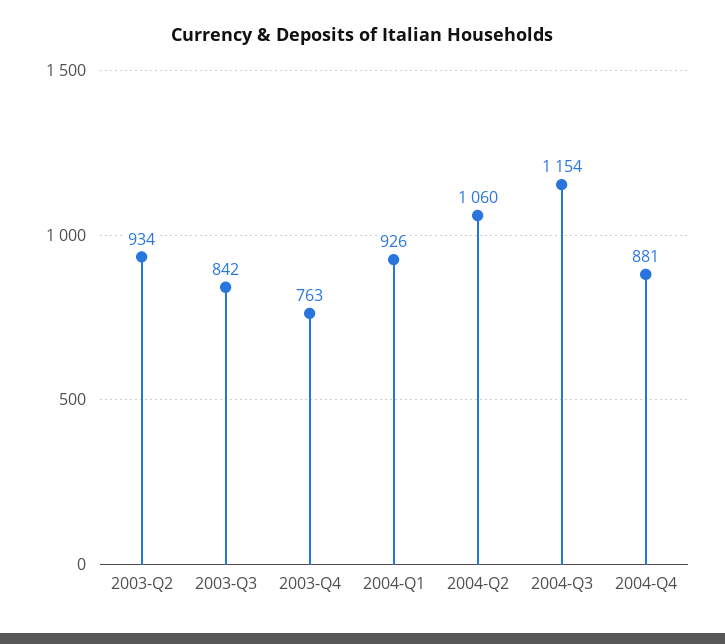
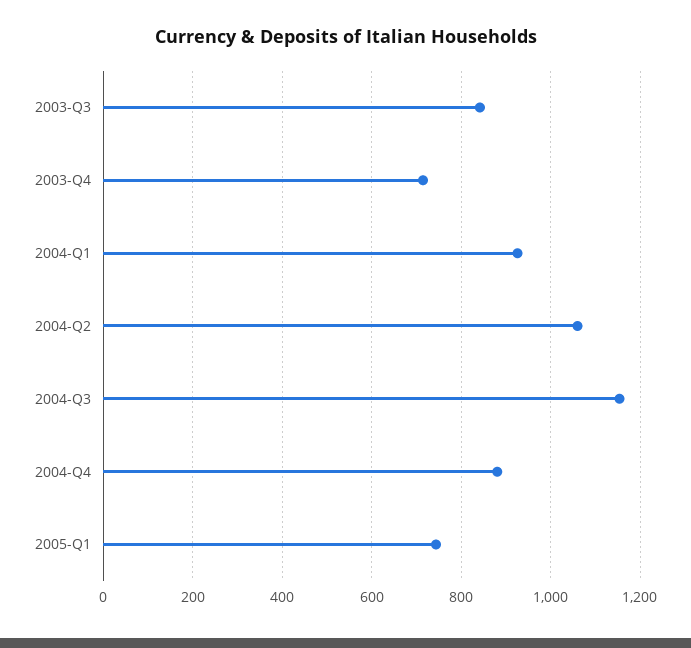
2003-Q2: 934 -> none
2003-Q4: 763 -> 720
2005-Q1: none -> 740

